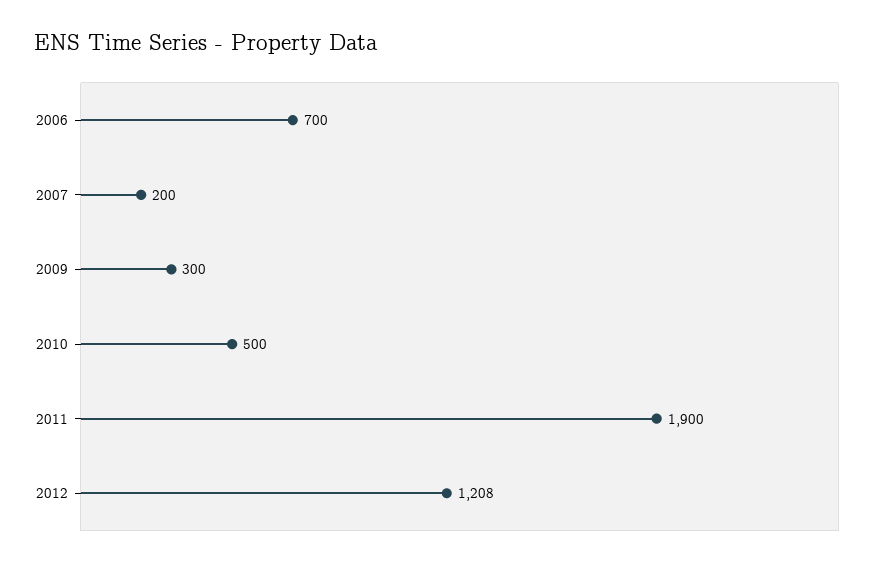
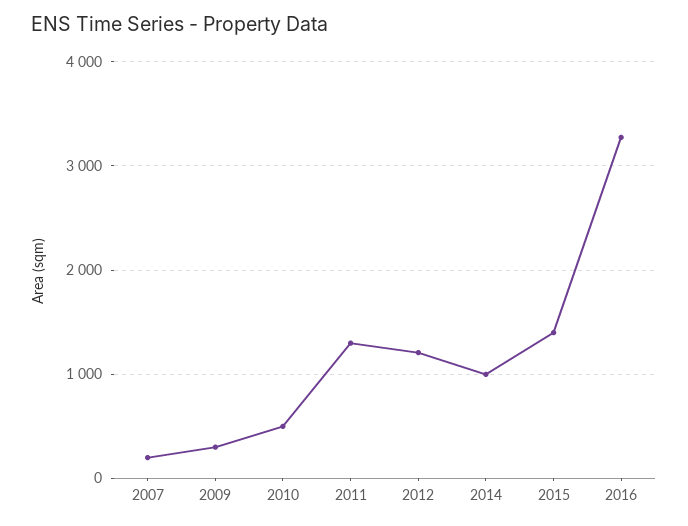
2006: 700 -> none
2011: 1900 -> 1300
2014: none -> 1000
2015: none -> 1400
2016: none -> 3300

